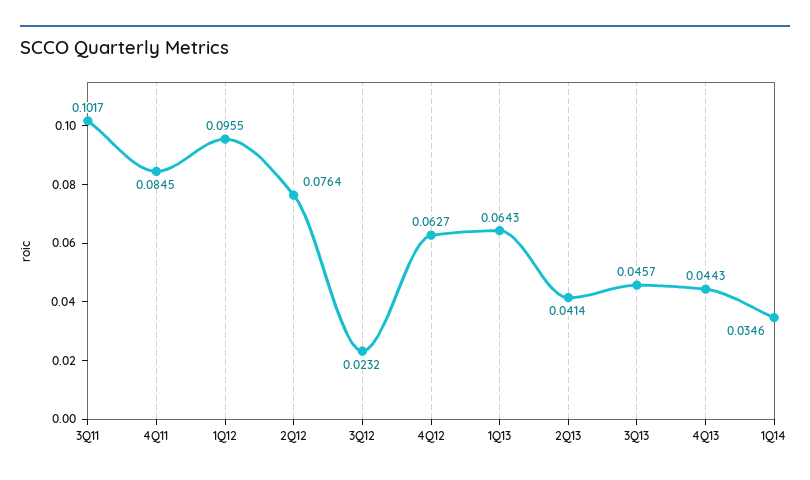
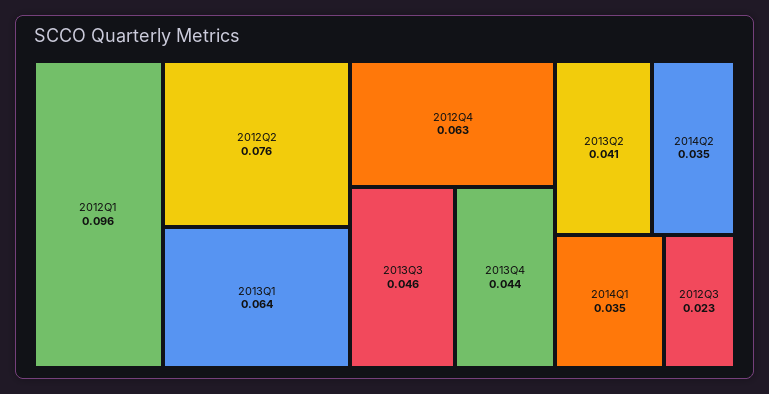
3Q11: 0.1017 -> none
4Q11: 0.0845 -> none
2014Q2: none -> 0.035

